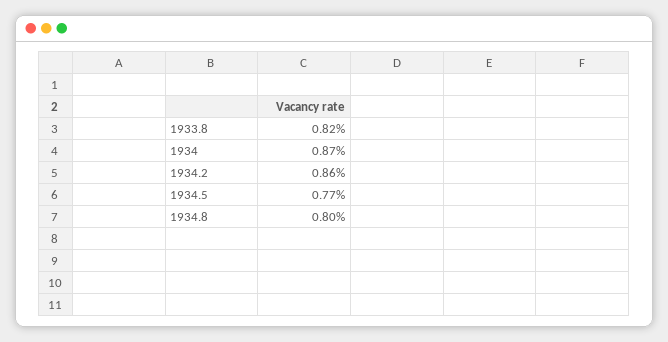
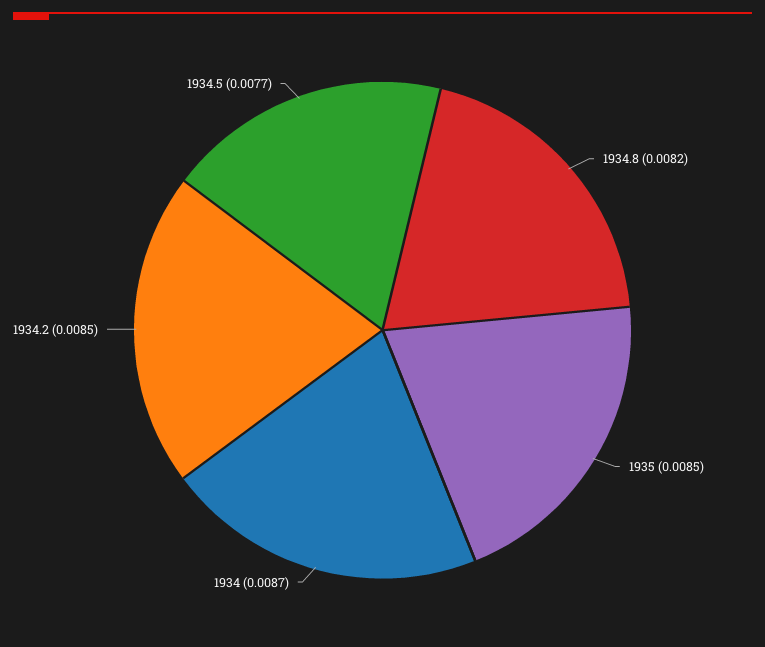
1933.8: 0.0082 -> none
1934.2: 0.0086 -> 0.0085
1934.8: 0.008 -> 0.0082
1935: none -> 0.0085

